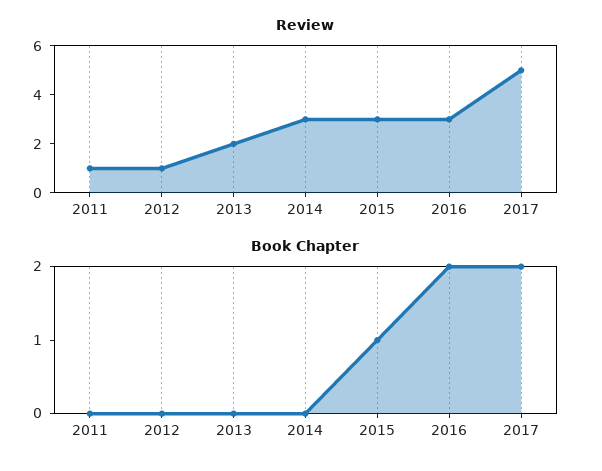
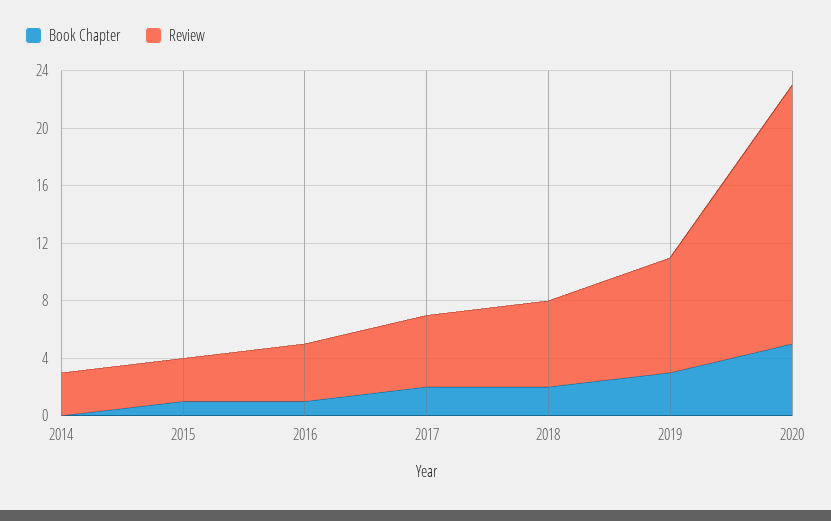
Review, 2011: 1 -> none
Review, 2012: 1 -> none
Review, 2013: 2 -> none
Review, 2016: 3 -> 4
Book Chapter, 2011: 0 -> none
Book Chapter, 2012: 0 -> none
Book Chapter, 2013: 0 -> none
Book Chapter, 2016: 2 -> 1
Book Chapter, 2018: none -> 2
Review, 2018: none -> 6
Book Chapter, 2019: none -> 3
Review, 2019: none -> 8
Book Chapter, 2020: none -> 5
Review, 2020: none -> 18

